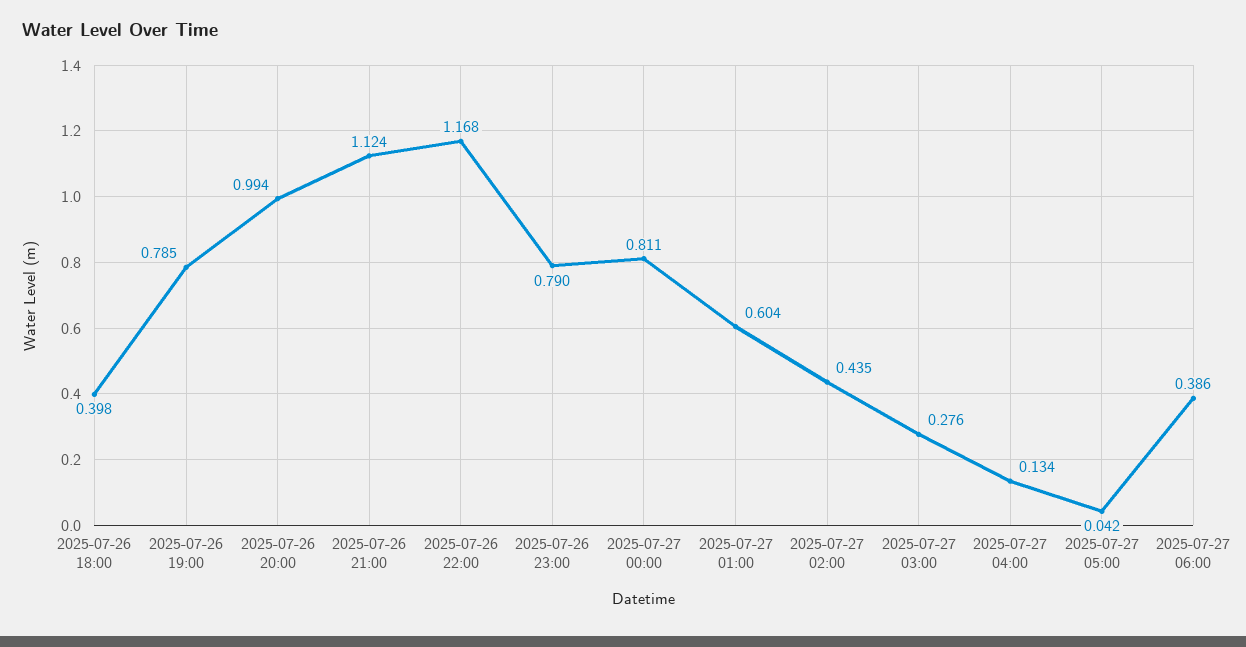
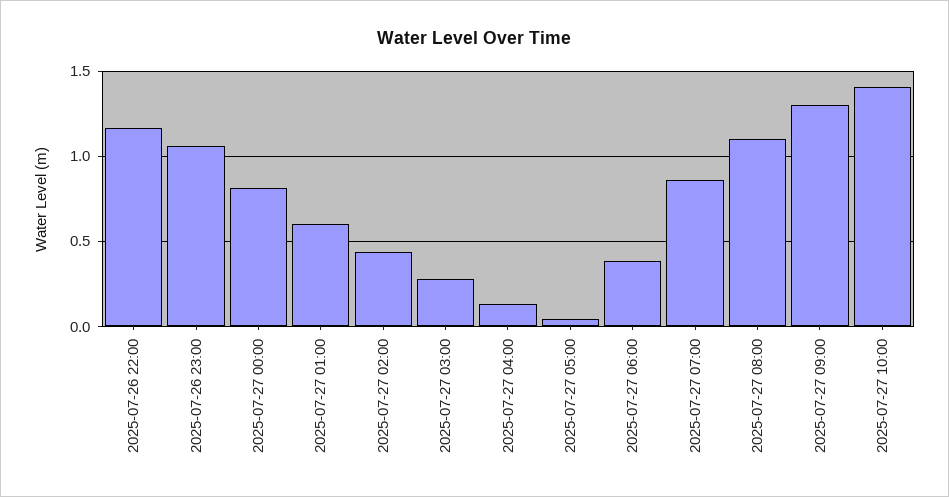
2025-07-26 18:00: 0.398 -> none
2025-07-26 19:00: 0.785 -> none
2025-07-26 20:00: 0.994 -> none
2025-07-26 21:00: 1.124 -> none
2025-07-26 23:00: 0.79 -> 1.05
2025-07-27 07:00: none -> 0.85
2025-07-27 08:00: none -> 1.1
2025-07-27 09:00: none -> 1.3
2025-07-27 10:00: none -> 1.4

